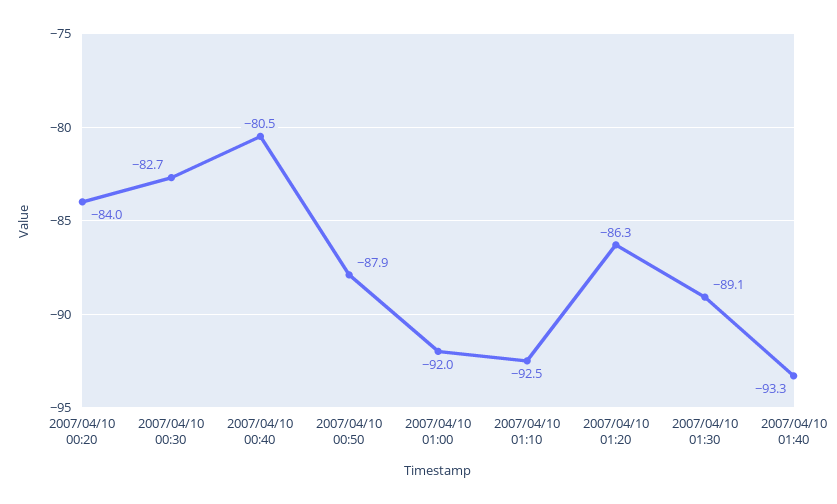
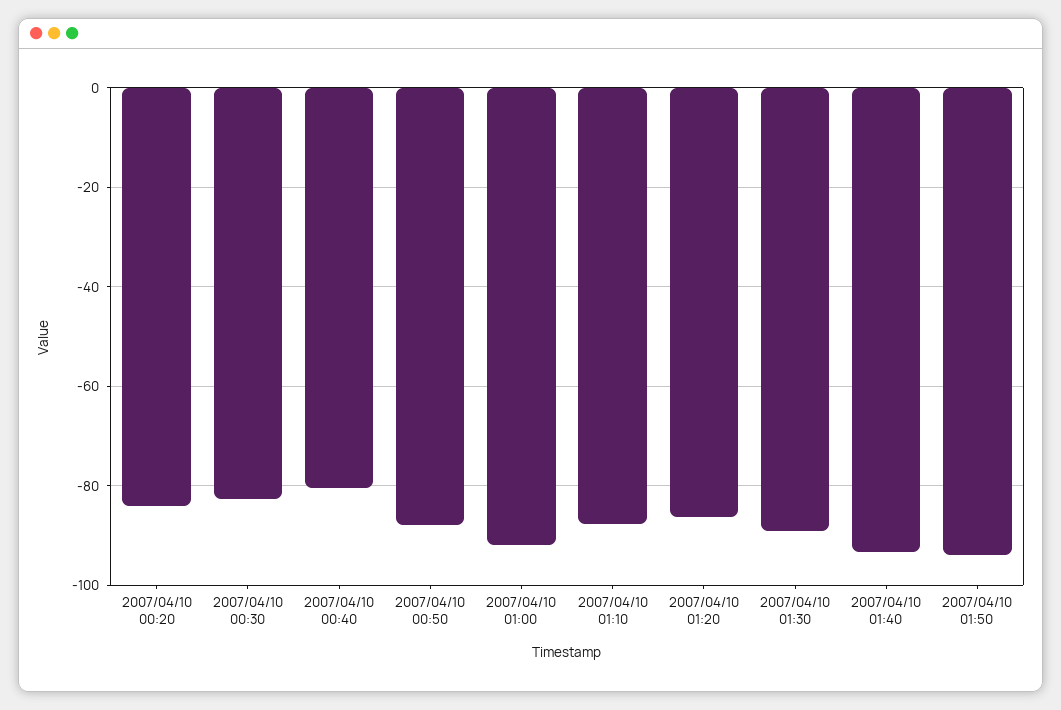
2007/04/10 01:10: -92.5 -> -88
2007/04/10 01:50: none -> -94

